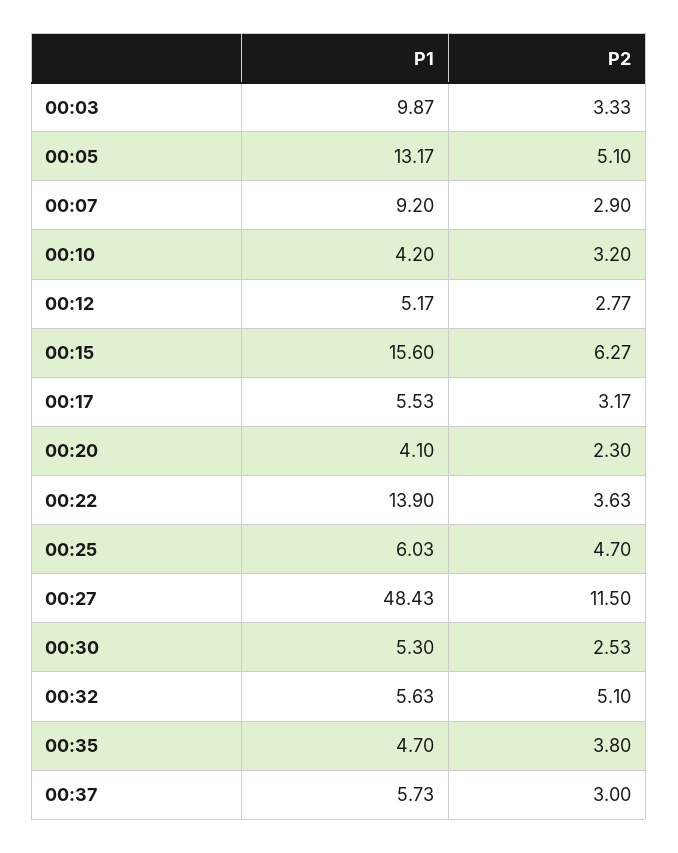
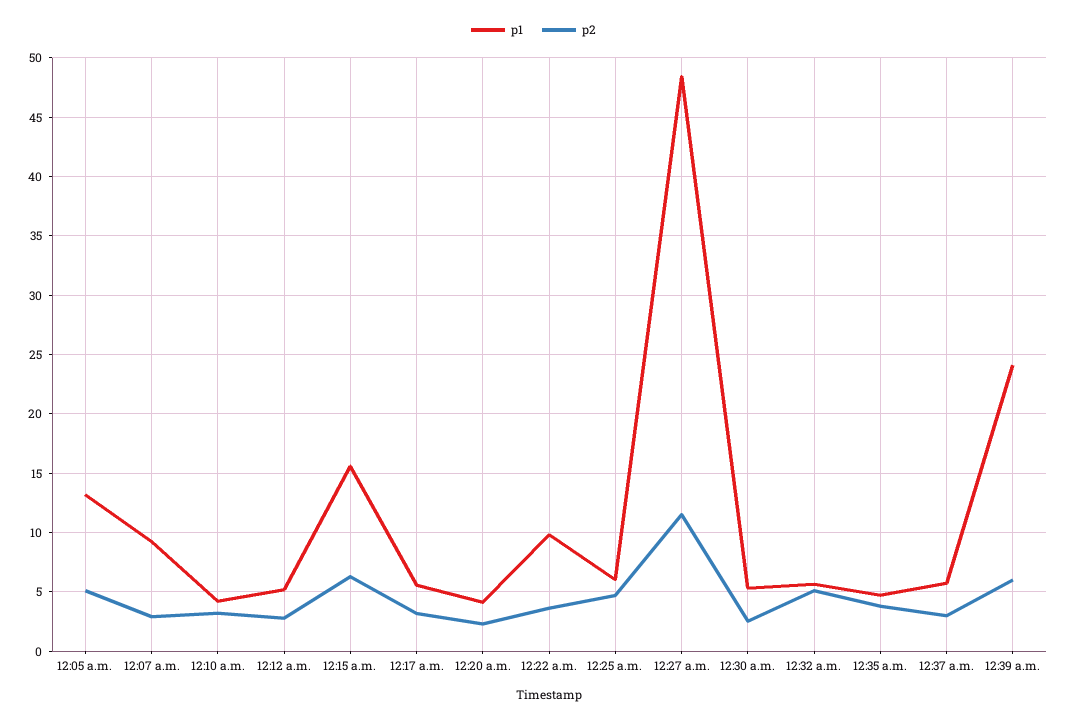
P1, 00:03: 9.87 -> none
P2, 00:03: 3.33 -> none
P1, 00:22: 13.9 -> 10
P1, 12:39 a.m.: none -> 24
P2, 12:39 a.m.: none -> 6

